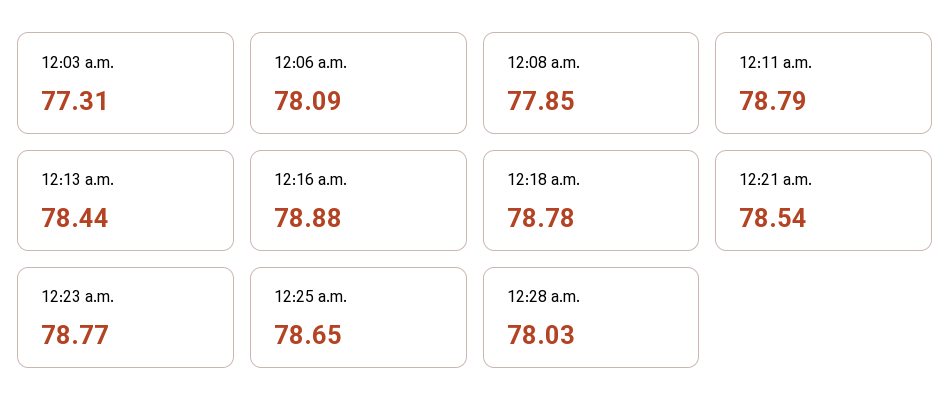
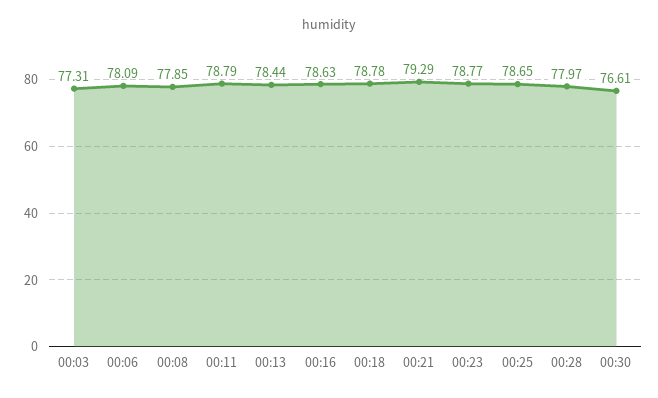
12:16 a.m.: 78.88 -> 78.63
12:21 a.m.: 78.54 -> 79.29
12:28 a.m.: 78.03 -> 77.97
00:30: none -> 76.61

